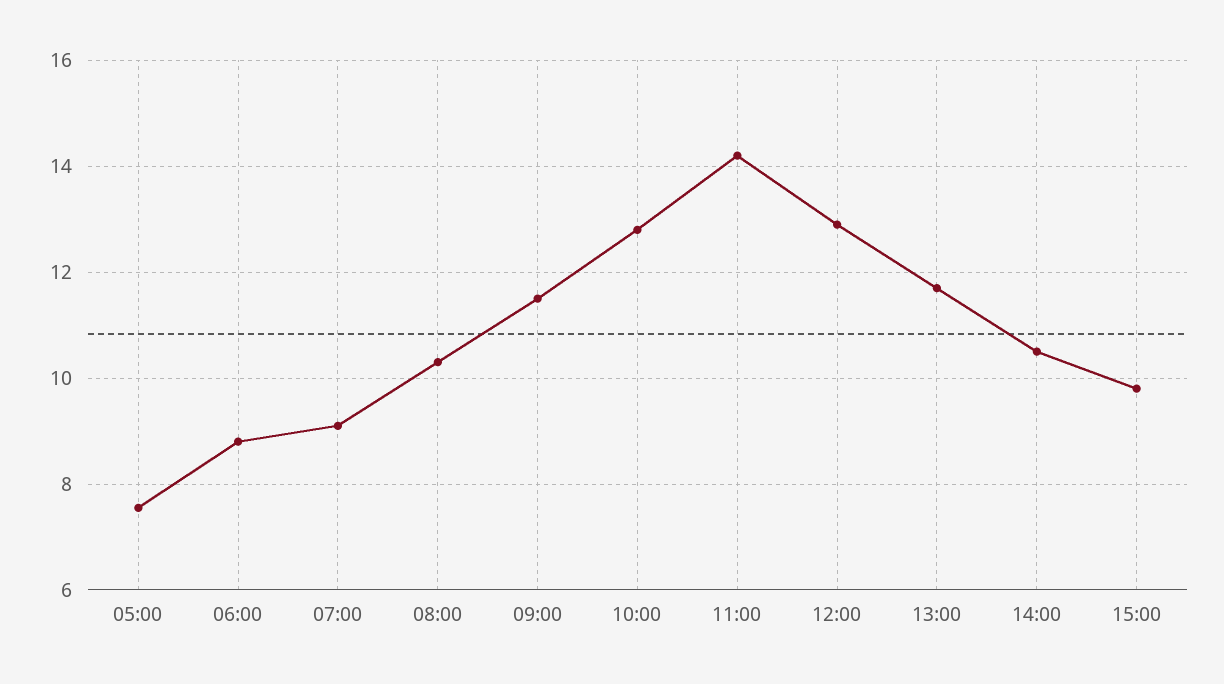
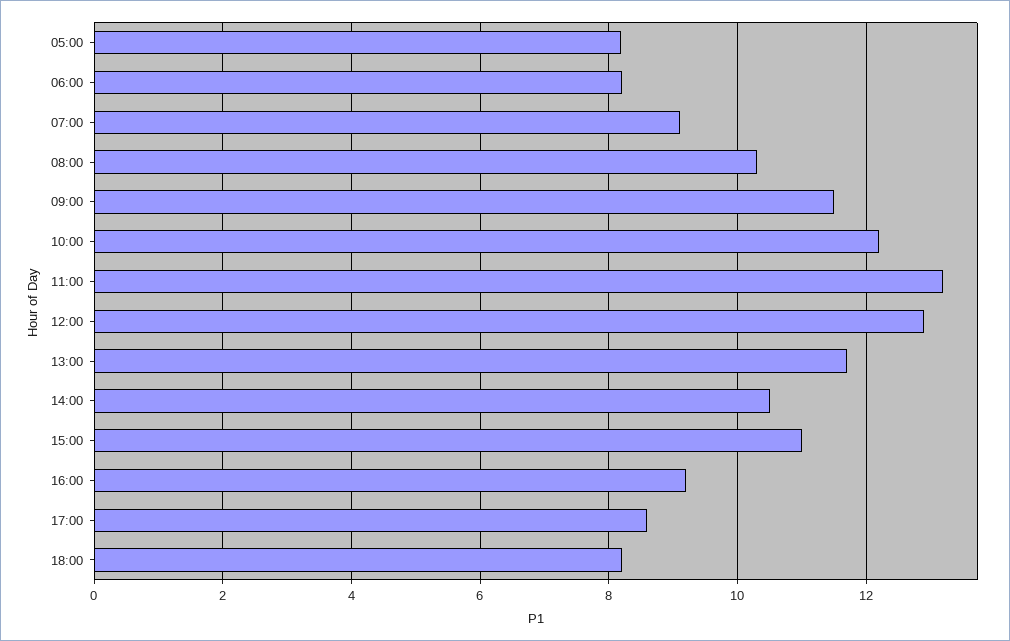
05:00: 7.6 -> 8.2
06:00: 8.8 -> 8.2
10:00: 12.8 -> 12.2
11:00: 14.2 -> 13.2
15:00: 9.8 -> 11
16:00: none -> 9.2
17:00: none -> 8.6
18:00: none -> 8.2

